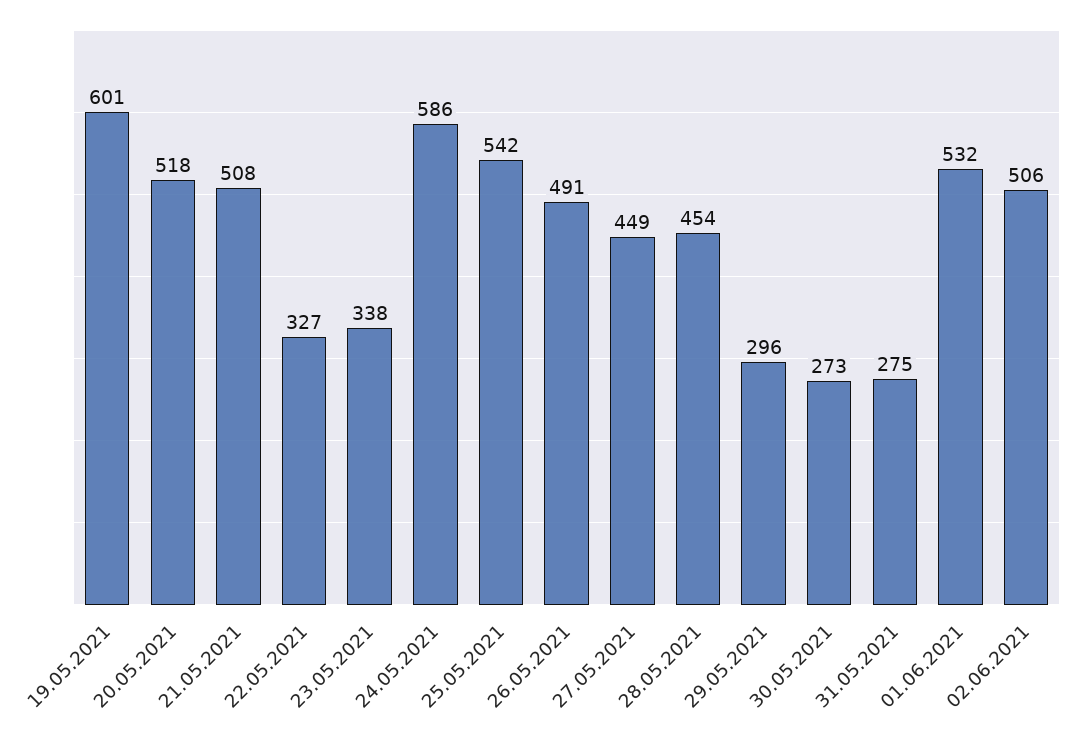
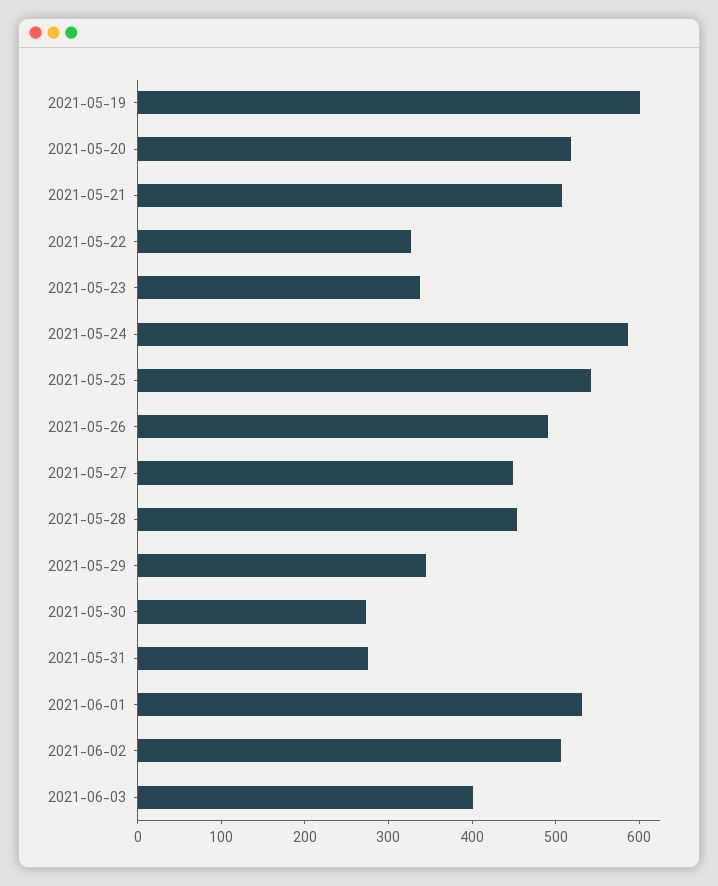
29.05.2021: 296 -> 340
2021-06-03: none -> 400

